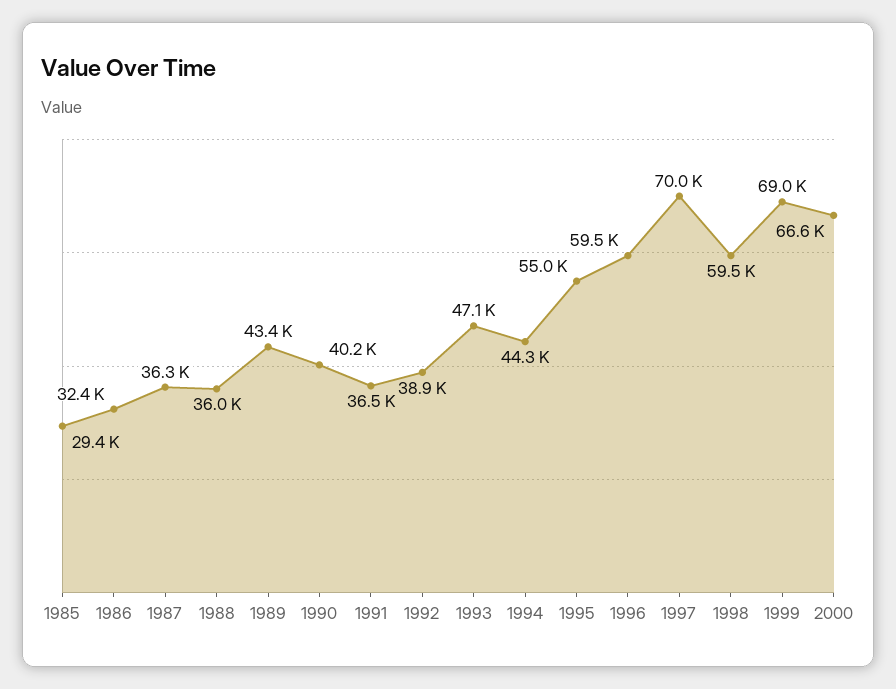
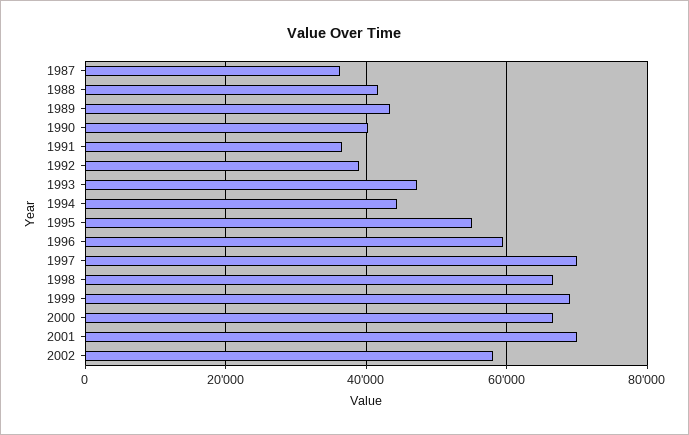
1985: 29400 -> none
1986: 32400 -> none
1988: 36000 -> 42000
1998: 59500 -> 66000
2001: none -> 70000
2002: none -> 58000

